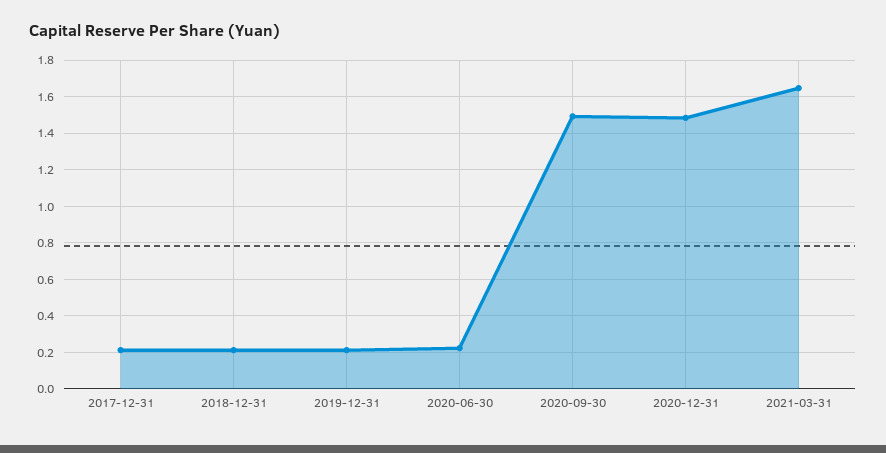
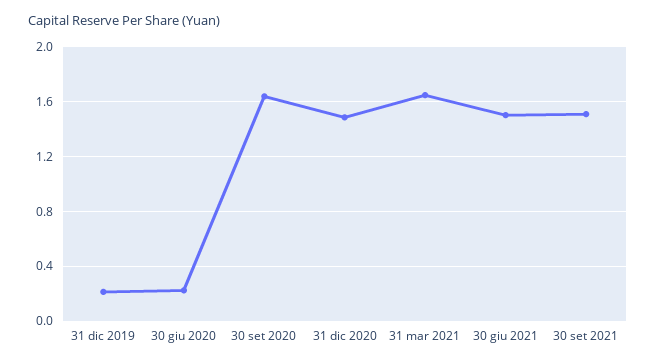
2017-12-31: 0.2 -> none
2018-12-31: 0.2 -> none
2020-09-30: 1.5 -> 1.65
30 giu 2021: none -> 1.5
30 set 2021: none -> 1.5

